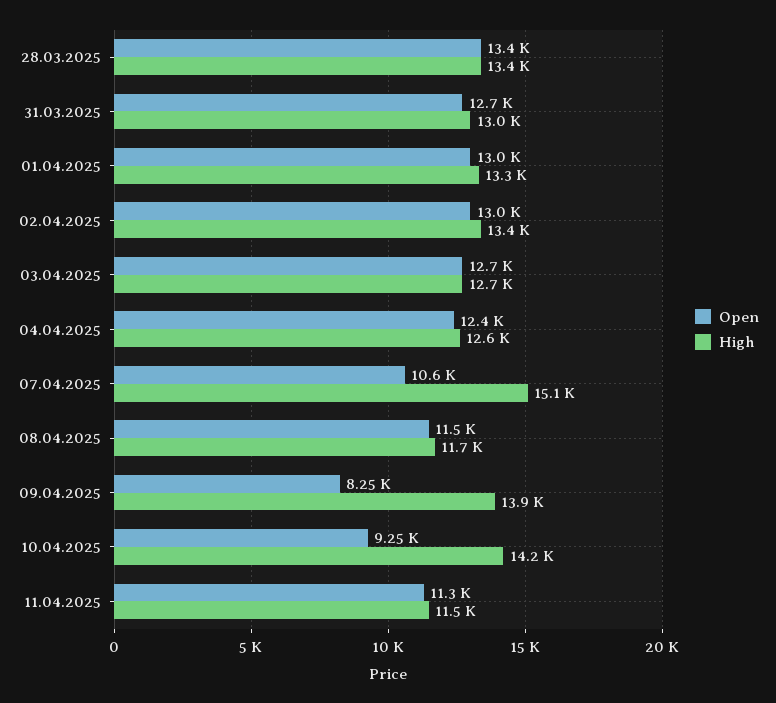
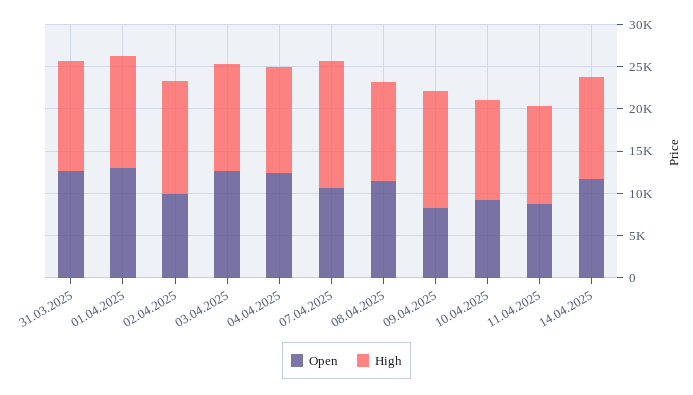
Open, 28.03.2025: 13400 -> none
High, 28.03.2025: 13400 -> none
Open, 02.04.2025: 13000 -> 10000
High, 10.04.2025: 14200 -> 12000
Open, 11.04.2025: 11300 -> 9000
Open, 14.04.2025: none -> 12000
High, 14.04.2025: none -> 12000

